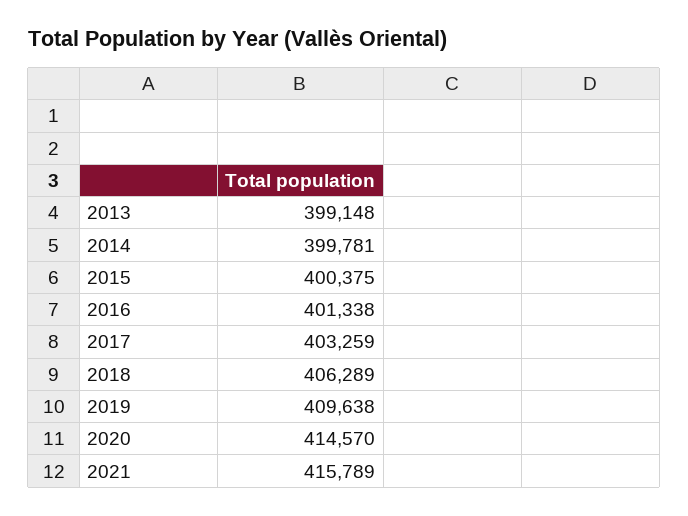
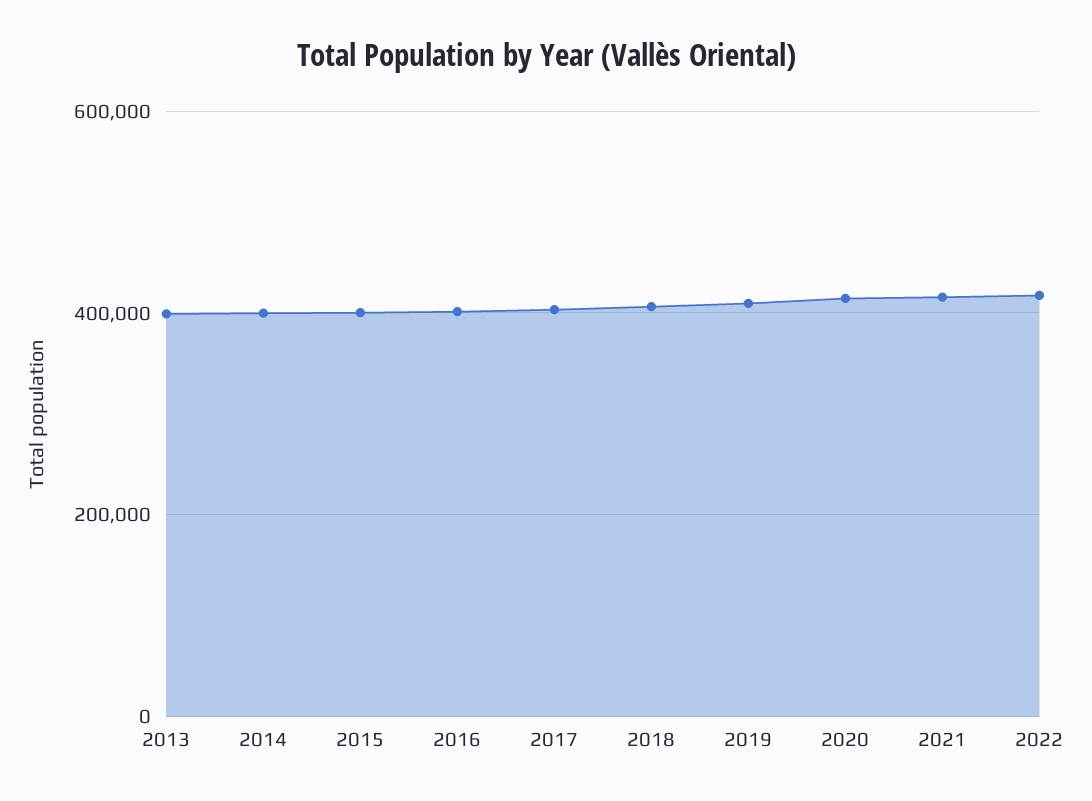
2022: none -> 420000

